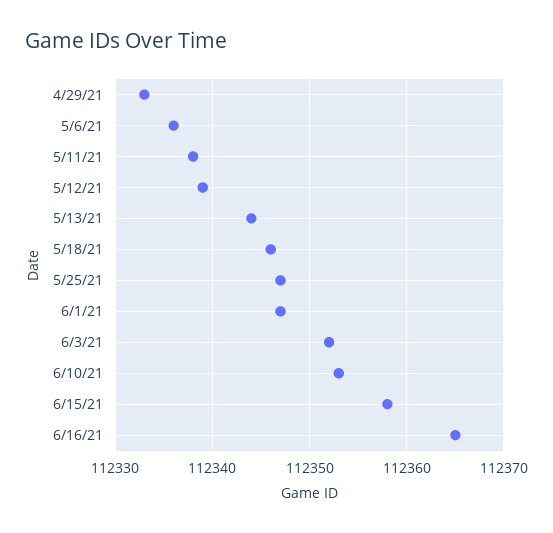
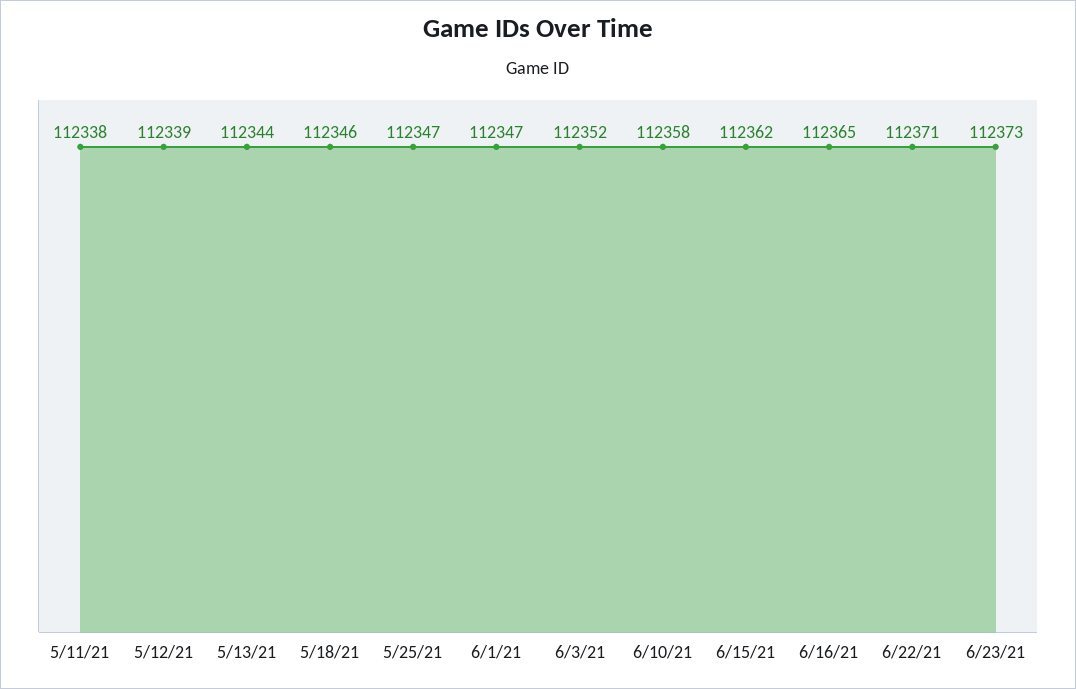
4/29/21: 112333 -> none
5/6/21: 112336 -> none
6/10/21: 112353 -> 112358
6/15/21: 112358 -> 112362
6/22/21: none -> 112371
6/23/21: none -> 112373

